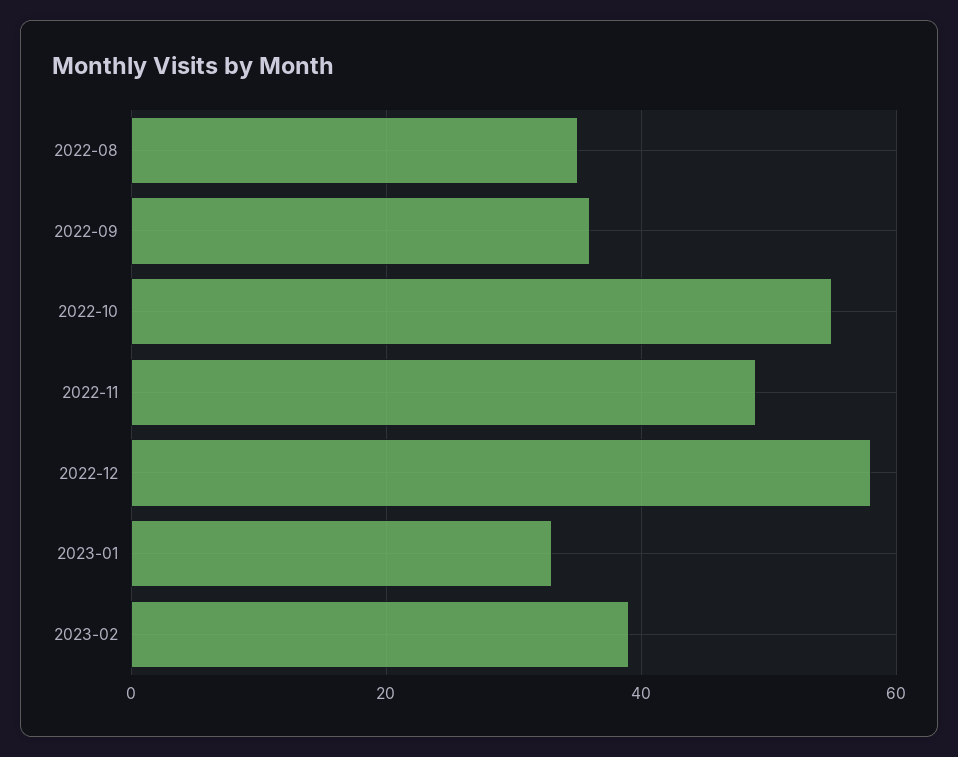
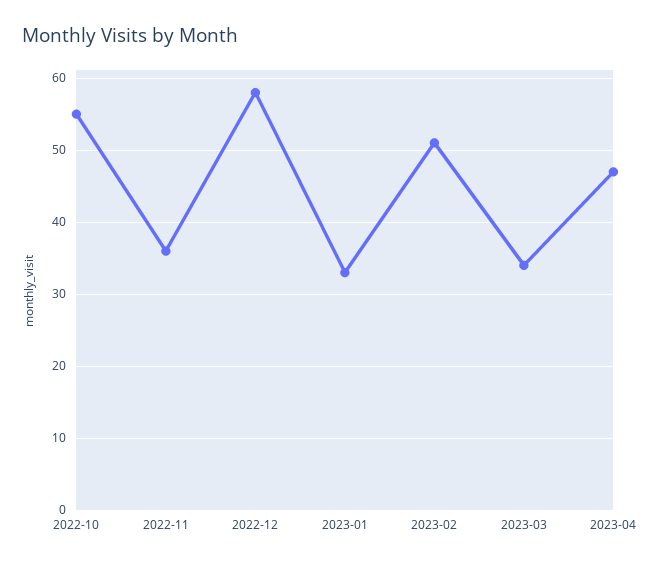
2022-08: 35 -> none
2022-09: 35 -> none
2022-11: 50 -> 36
2023-02: 40 -> 51
2023-03: none -> 34
2023-04: none -> 47

